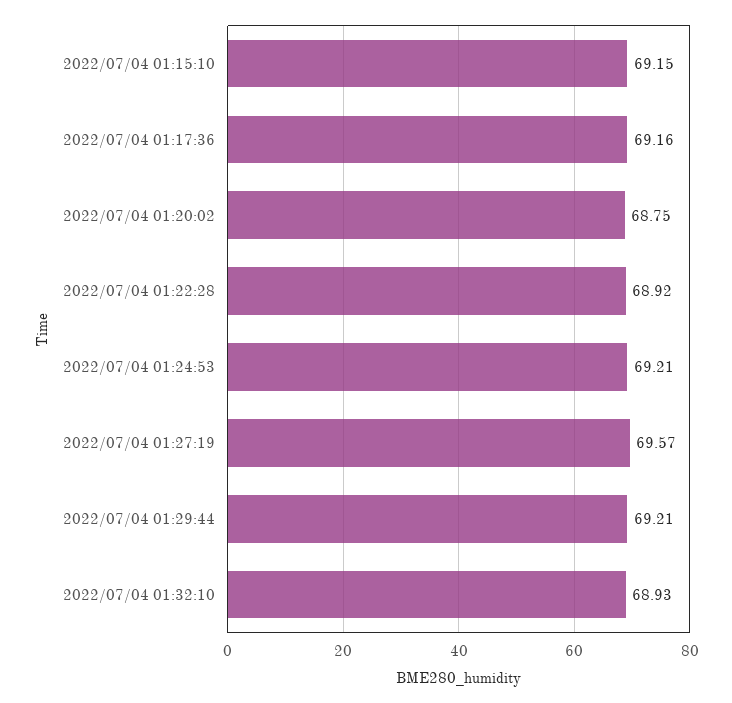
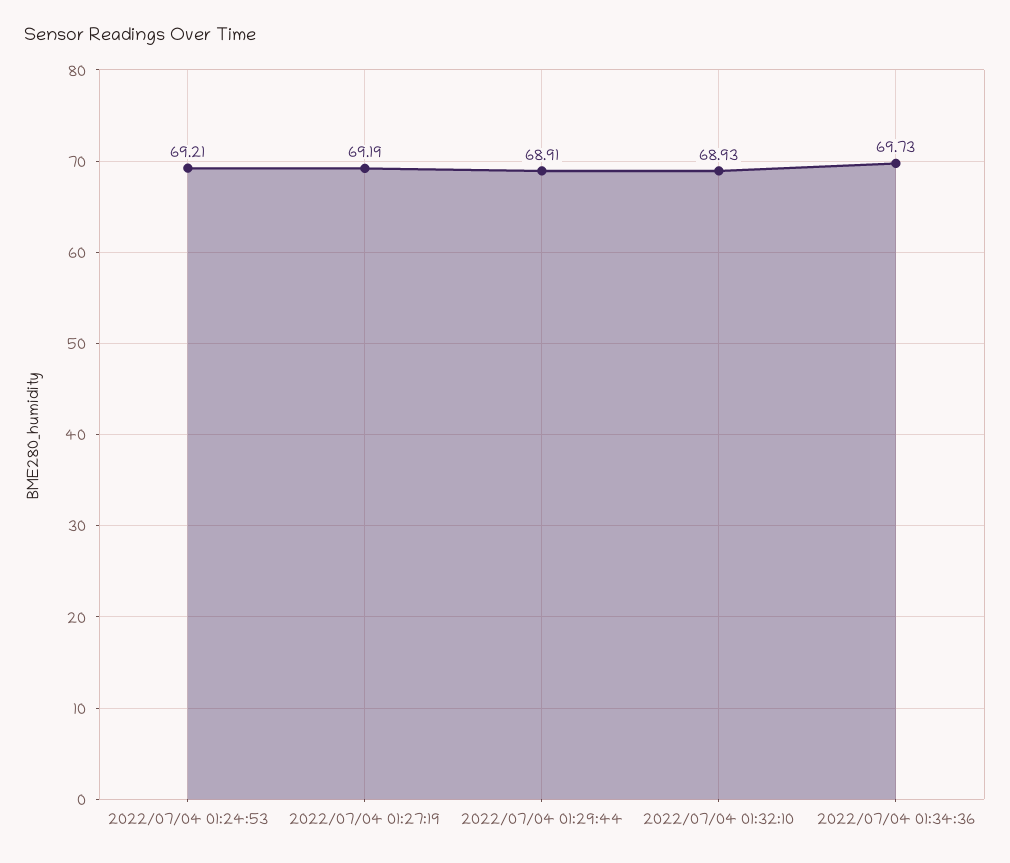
2022/07/04 01:15:10: 69.15 -> none
2022/07/04 01:17:36: 69.16 -> none
2022/07/04 01:20:02: 68.75 -> none
2022/07/04 01:22:28: 68.92 -> none
2022/07/04 01:27:19: 69.57 -> 69.19
2022/07/04 01:29:44: 69.21 -> 68.91
2022/07/04 01:34:36: none -> 69.73

